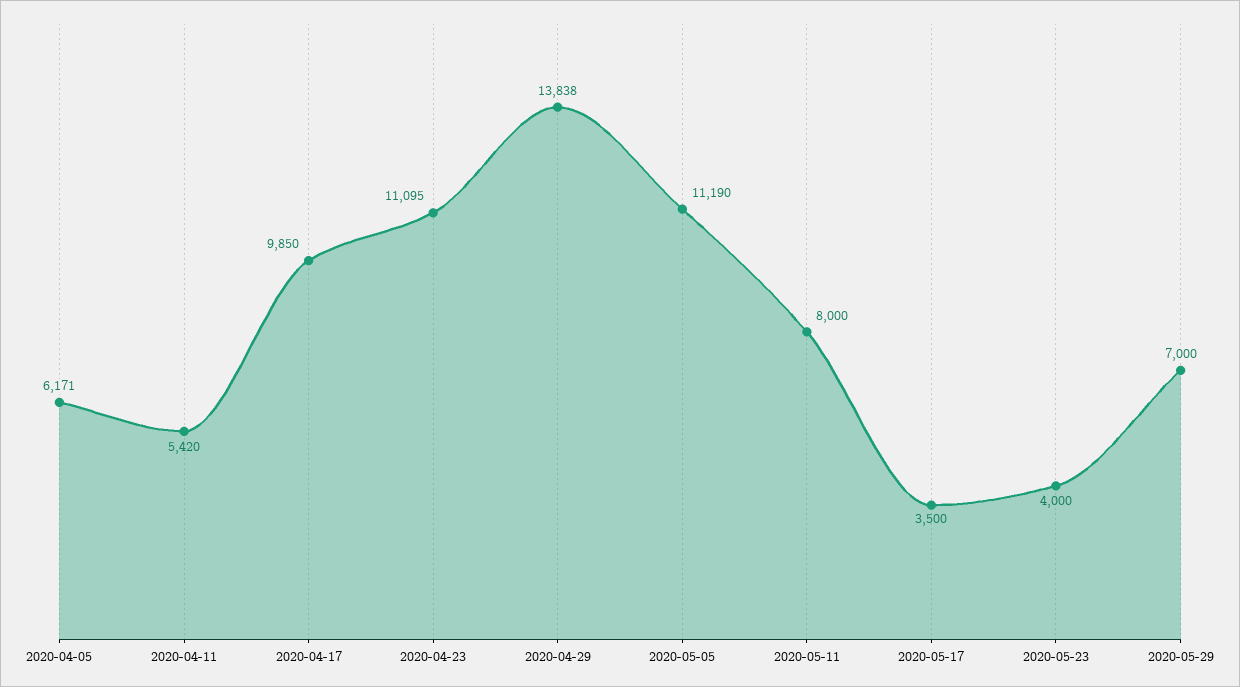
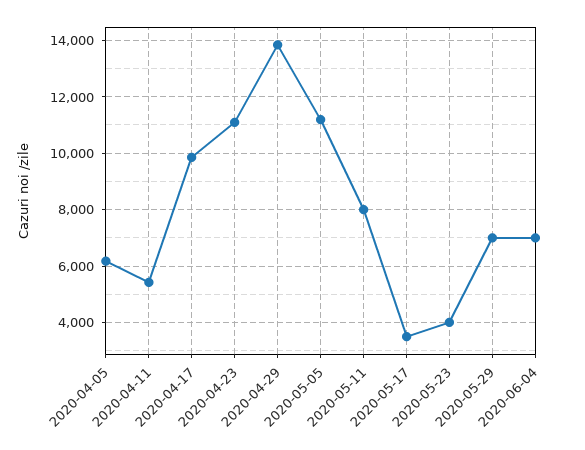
2020-06-04: none -> 7000

